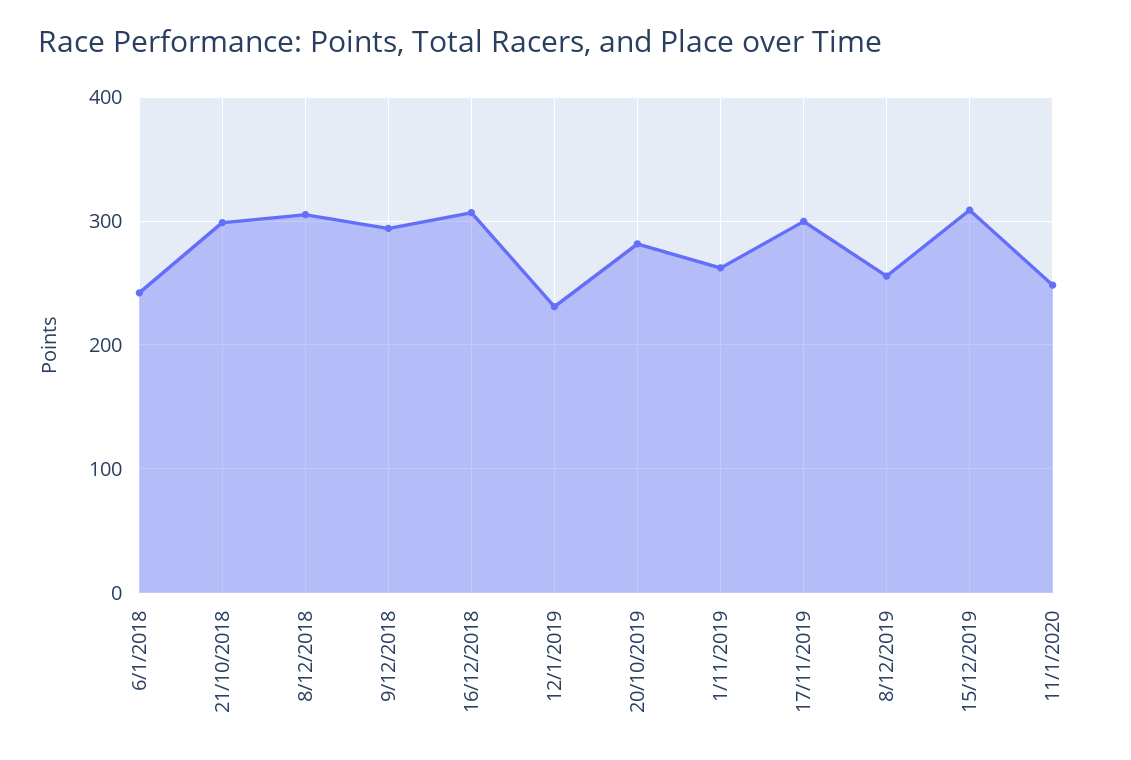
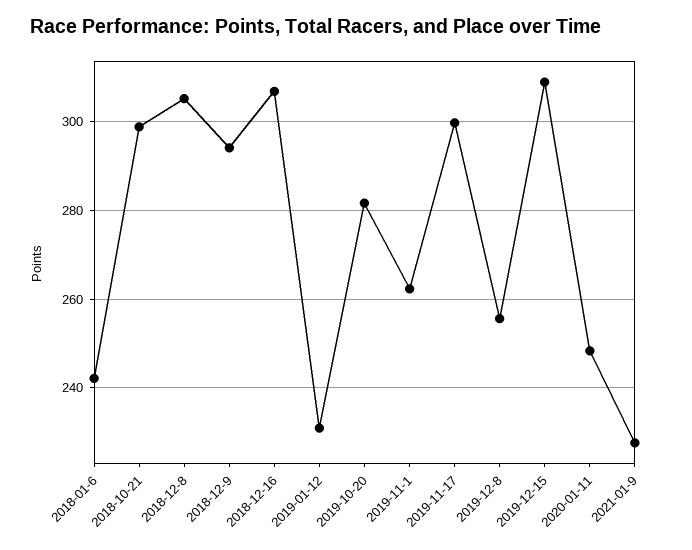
2021-01-9: none -> 228

